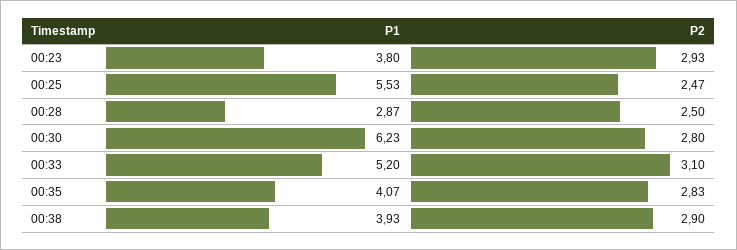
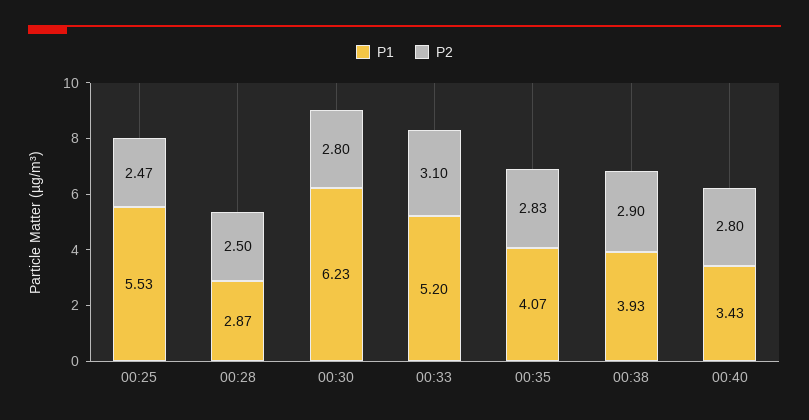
P1, 00:23: 3.8 -> none
P2, 00:23: 2.93 -> none
P1, 00:40: none -> 3.43
P2, 00:40: none -> 2.8

